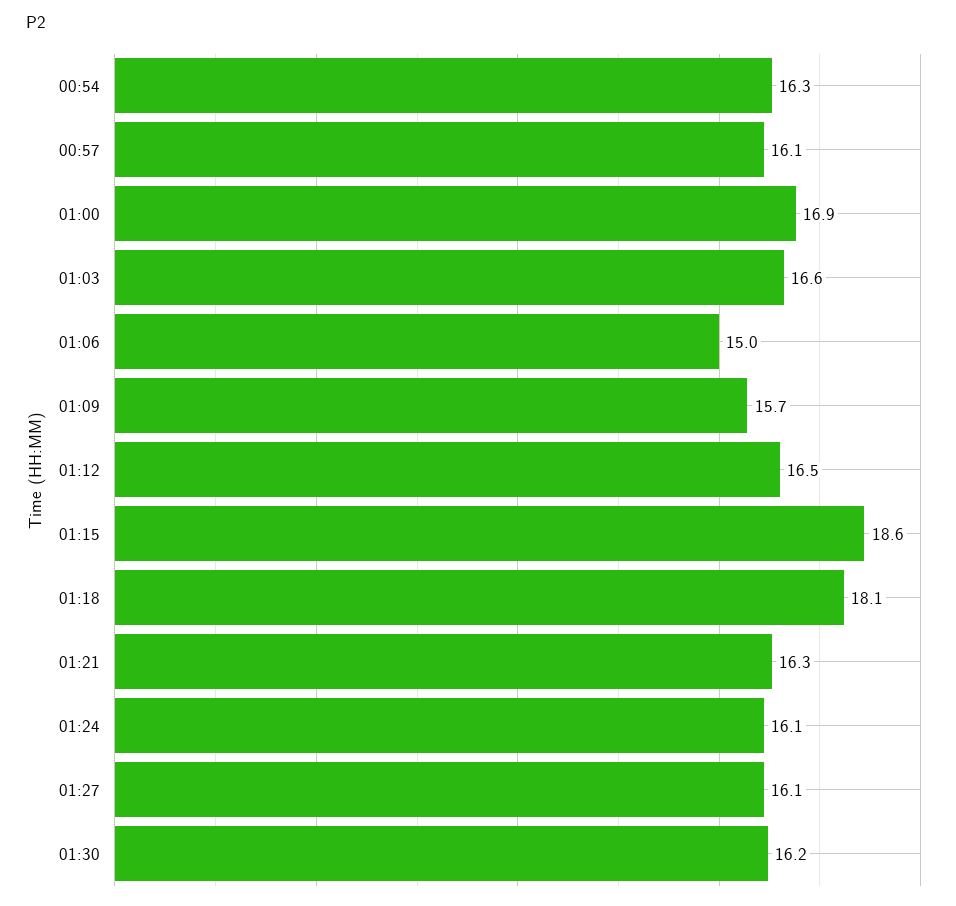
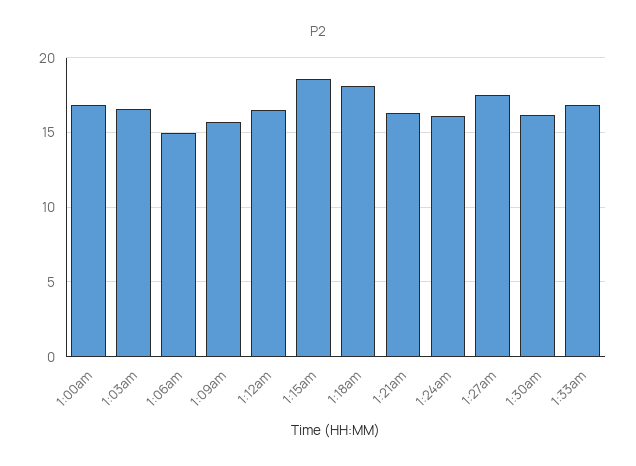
00:54: 16.3 -> none
00:57: 16.1 -> none
01:27: 16.1 -> 17.5
1:33am: none -> 17

